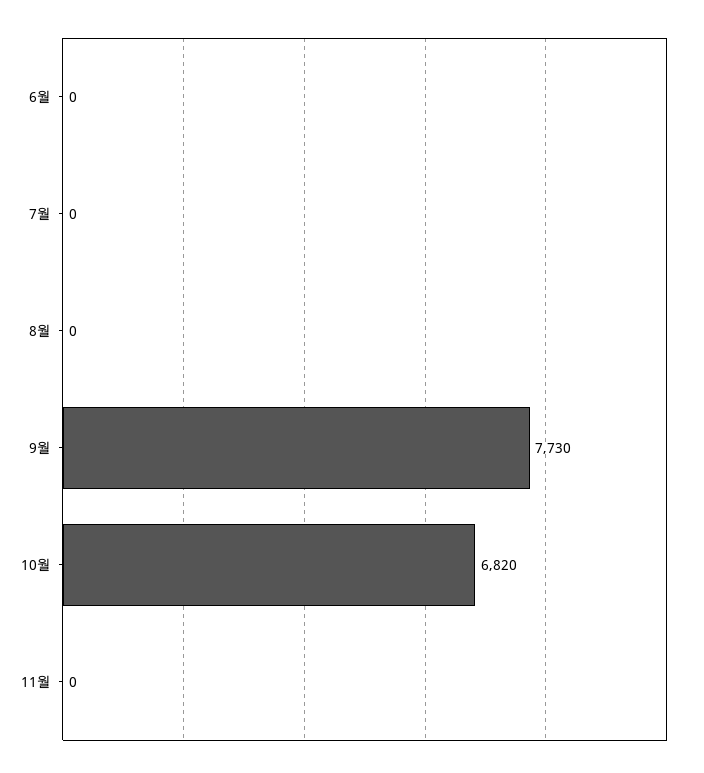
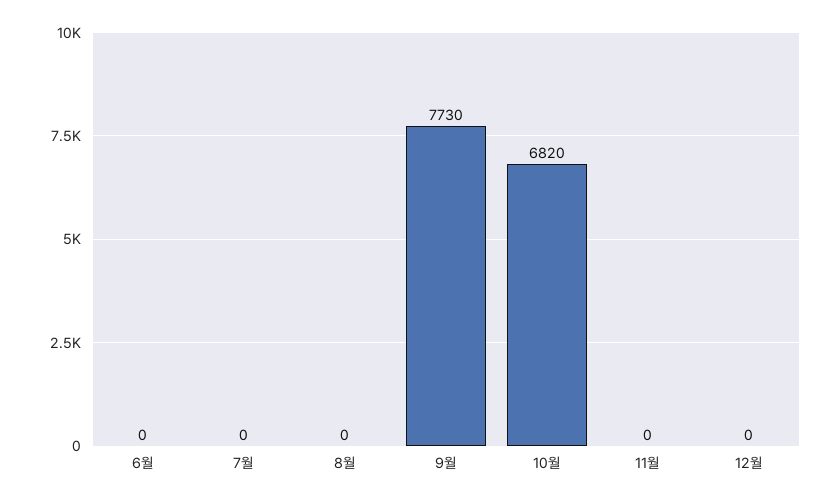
12월: none -> 0

